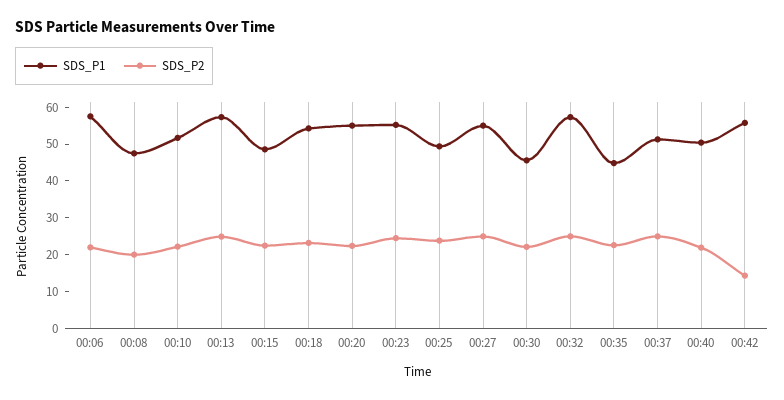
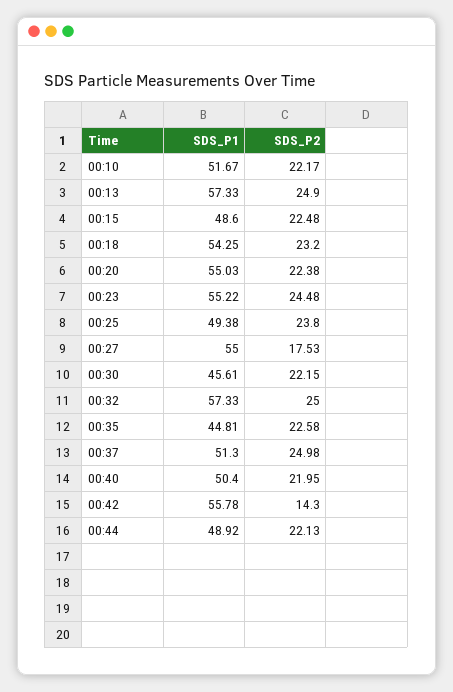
SDS_P1, 00:06: 57.5 -> none
SDS_P2, 00:06: 22.5 -> none
SDS_P1, 00:08: 47.5 -> none
SDS_P2, 00:08: 20 -> none
SDS_P2, 00:27: 25 -> 17.53
SDS_P1, 00:44: none -> 48.92
SDS_P2, 00:44: none -> 22.13

